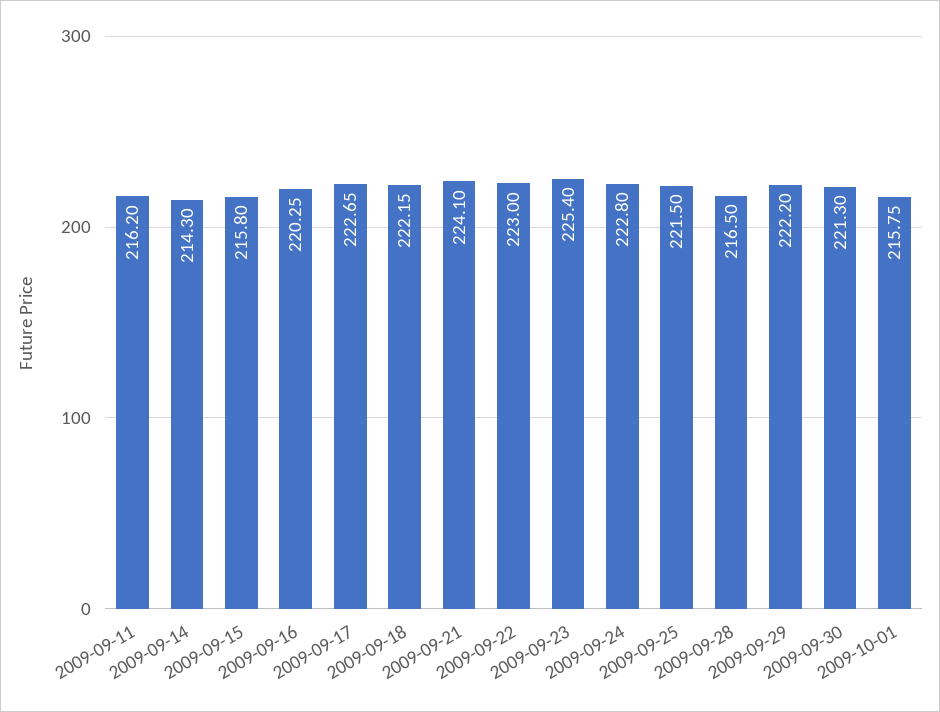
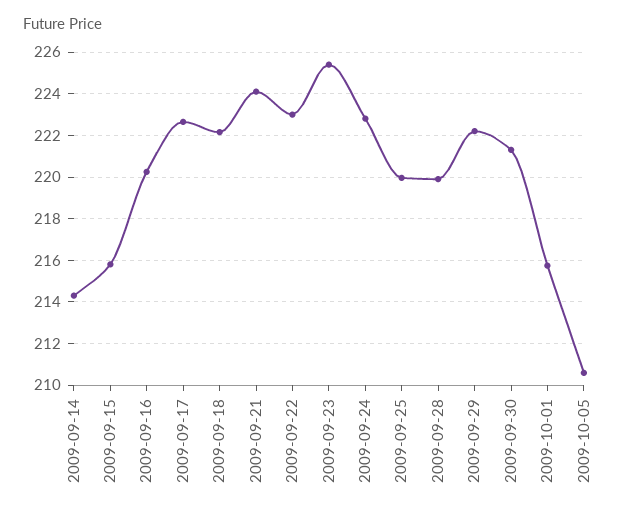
2009-09-11: 216.2 -> none
2009-09-25: 221.5 -> 220
2009-09-28: 216.5 -> 220
2009-10-05: none -> 210.5

